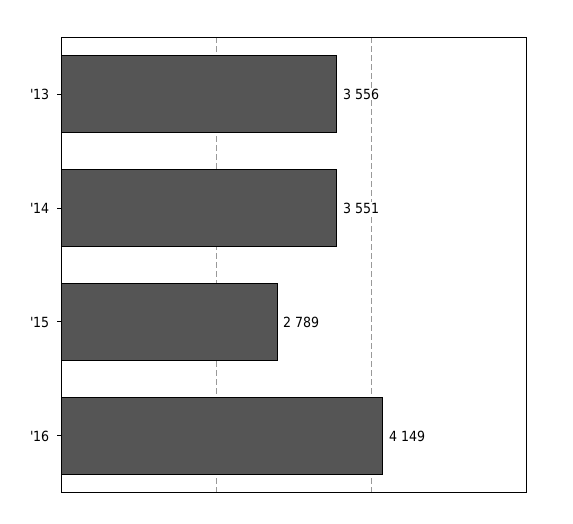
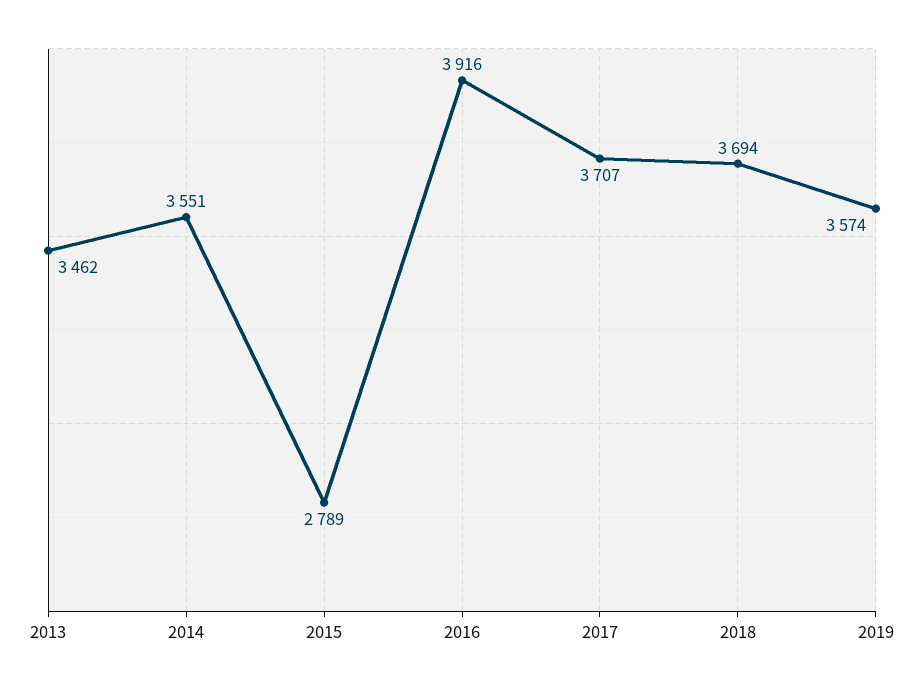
'13: 3556 -> 3462
'16: 4149 -> 3916
2017: none -> 3707
2018: none -> 3694
2019: none -> 3574

